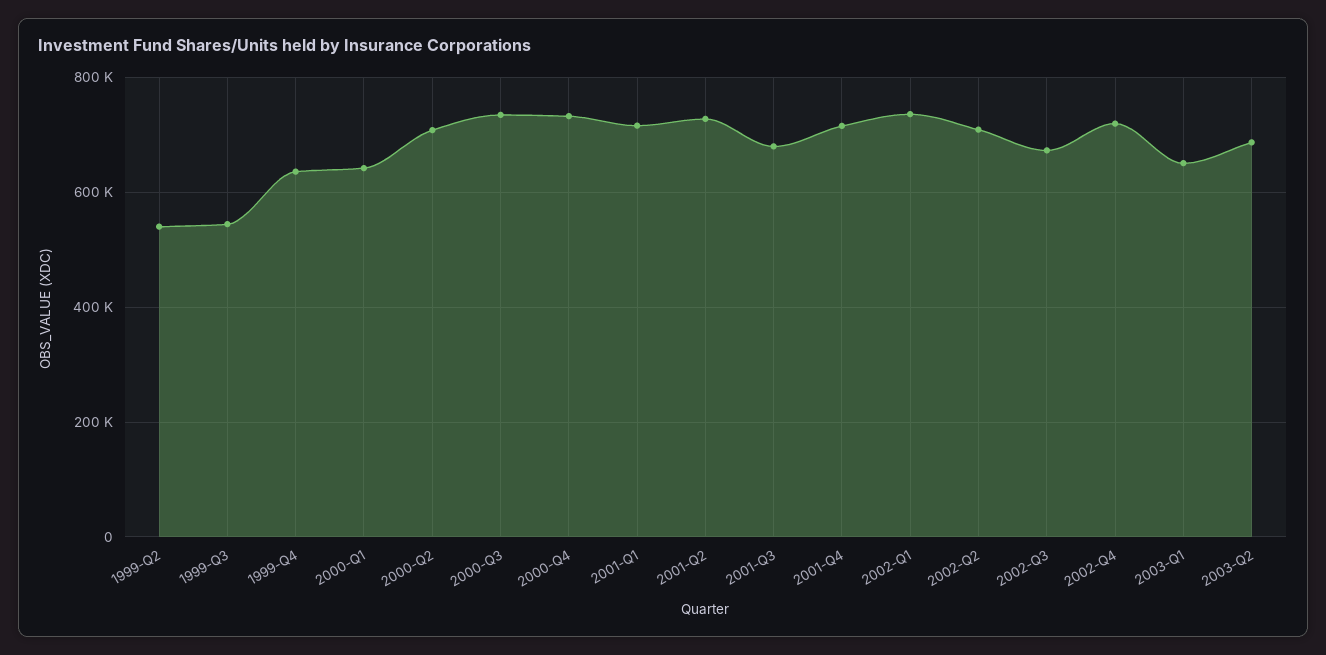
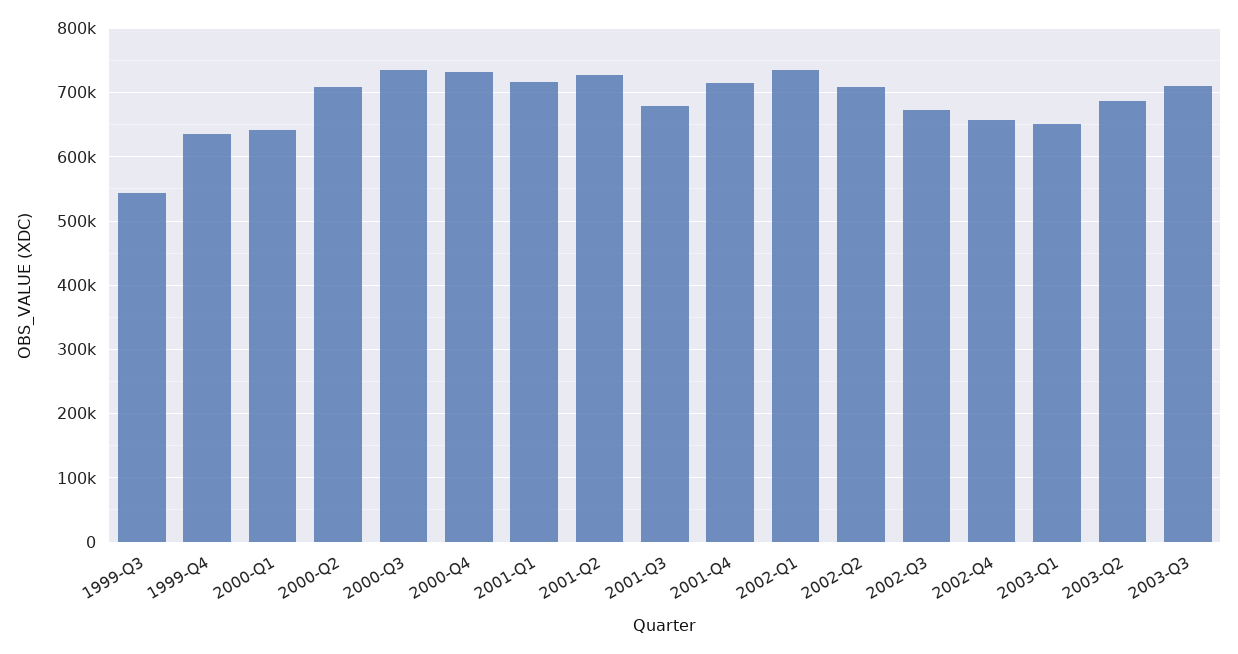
1999-Q2: 540000 -> none
2002-Q4: 720000 -> 660000
2003-Q3: none -> 710000

